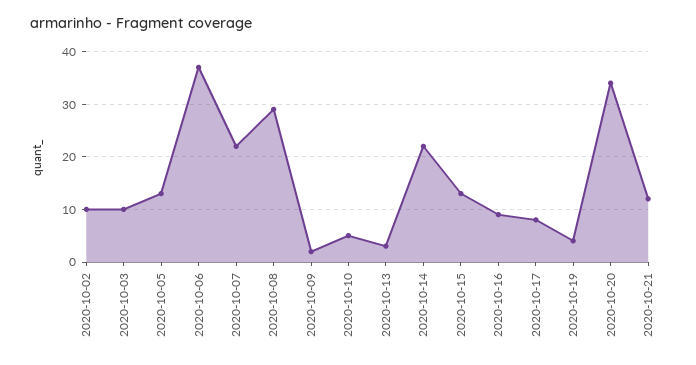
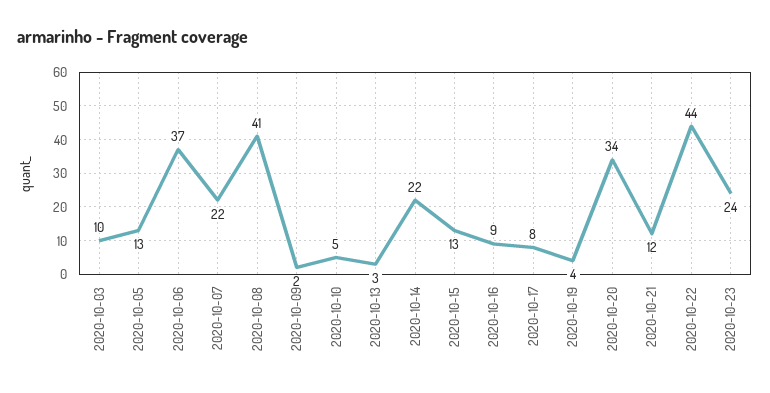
2020-10-02: 10 -> none
2020-10-08: 30 -> 41
2020-10-22: none -> 44
2020-10-23: none -> 24

